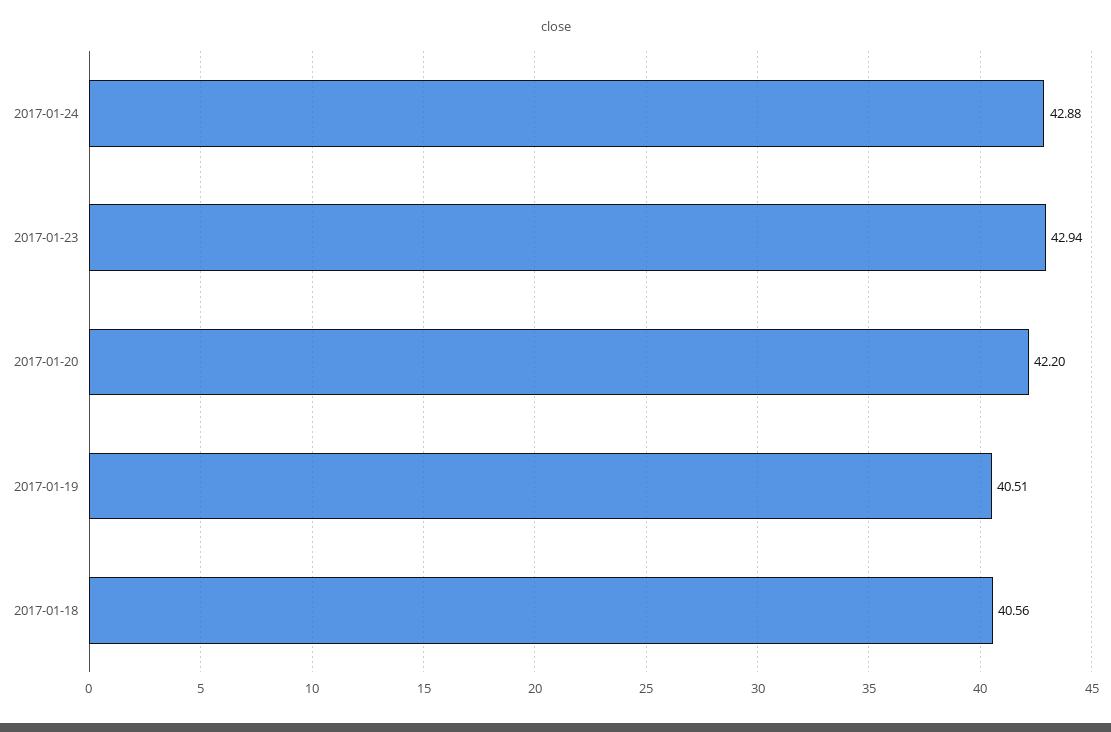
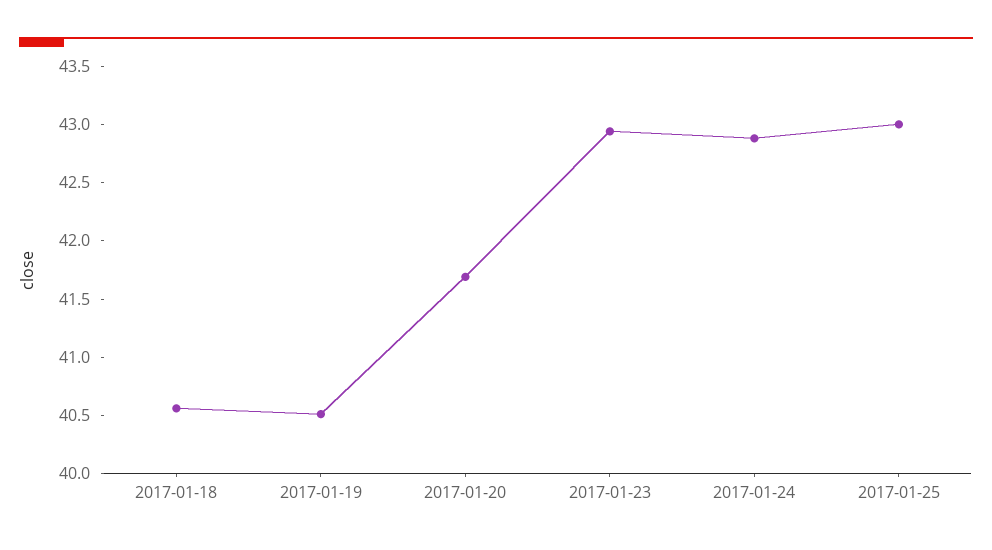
2017-01-20: 42.2 -> 41.7
2017-01-25: none -> 43

